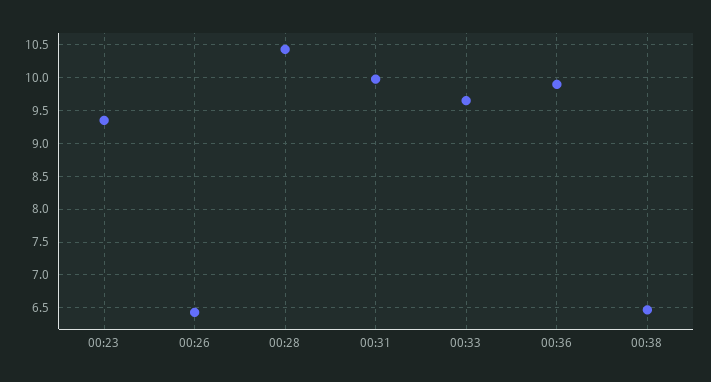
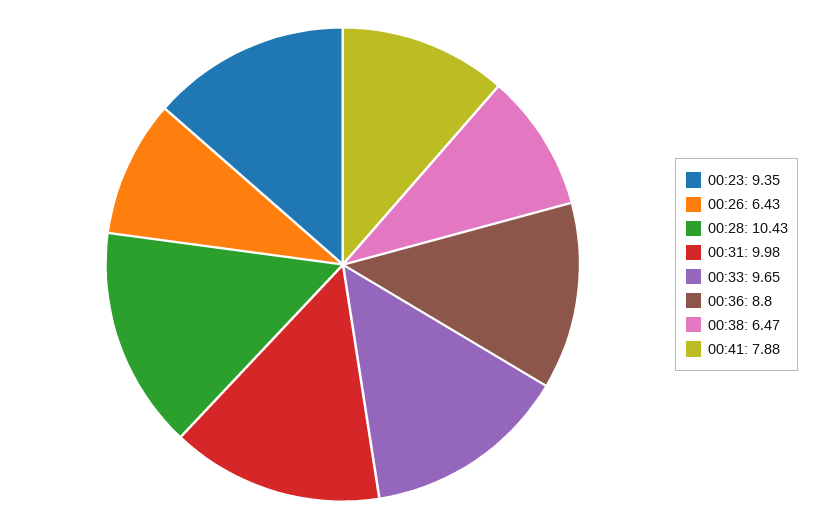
00:36: 9.9 -> 8.8
00:41: none -> 7.88

